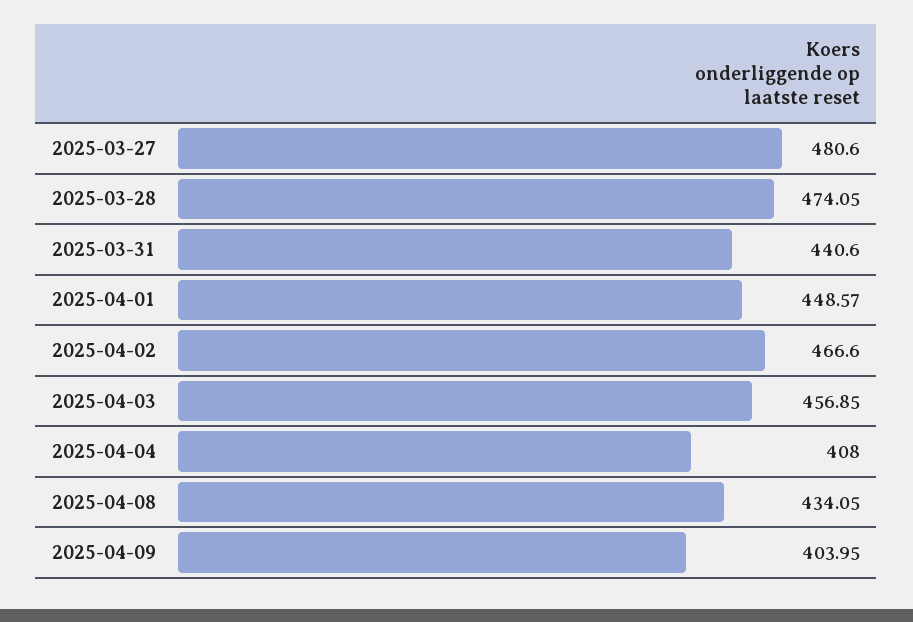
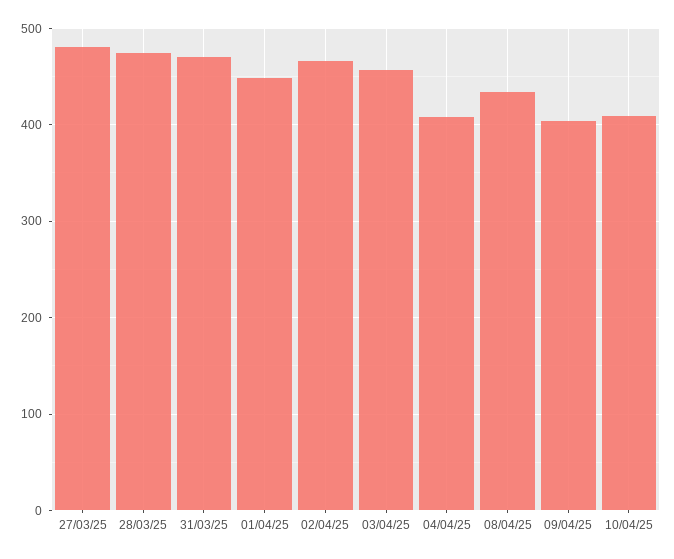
2025-03-31: 440.6 -> 470
10/04/25: none -> 410

